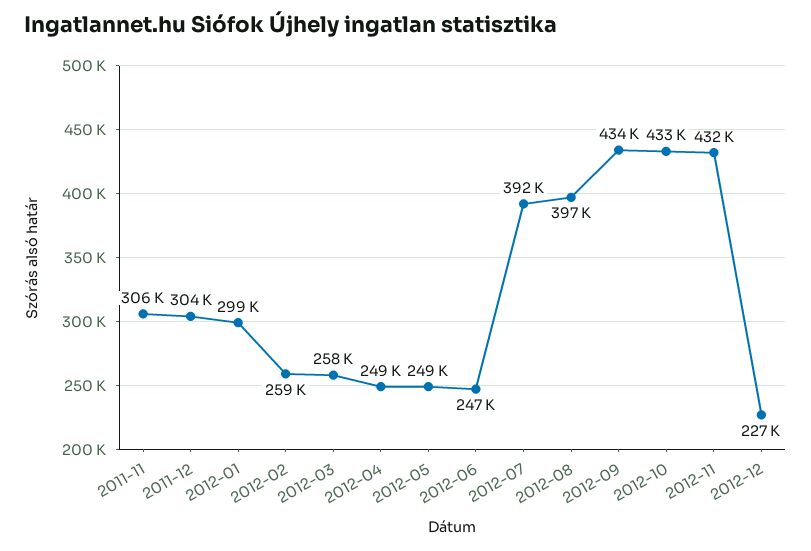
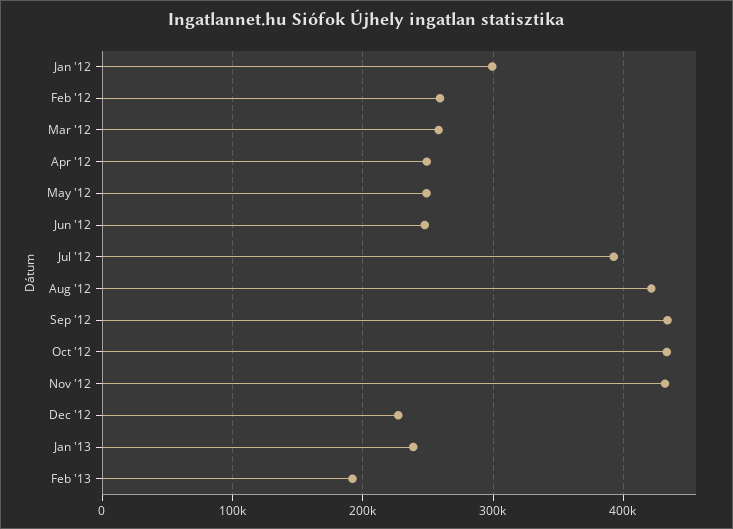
2011-11: 306000 -> none
2011-12: 304000 -> none
2012-08: 397000 -> 420000
Jan '13: none -> 240000
Feb '13: none -> 190000

